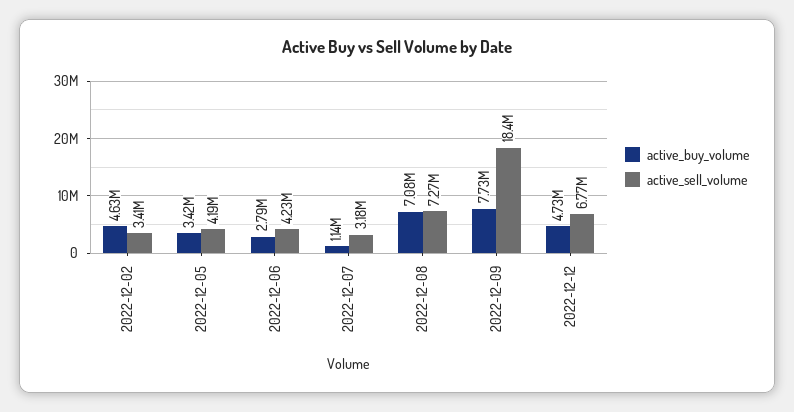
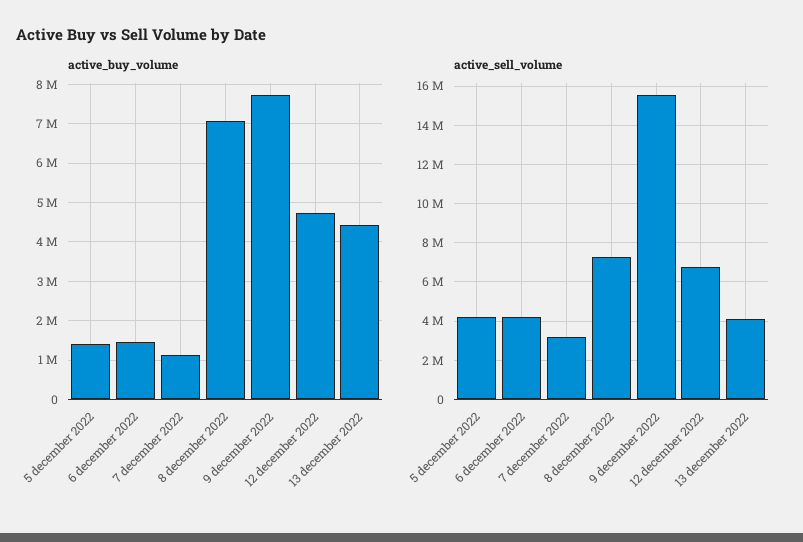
active_buy_volume, 2022-12-02: 4630000 -> none
active_sell_volume, 2022-12-02: 3410000 -> none
active_buy_volume, 2022-12-05: 3420000 -> 1400000
active_buy_volume, 2022-12-06: 2790000 -> 1400000
active_sell_volume, 2022-12-09: 18400000 -> 15500000
active_buy_volume, 13 december 2022: none -> 4400000
active_sell_volume, 13 december 2022: none -> 4000000

